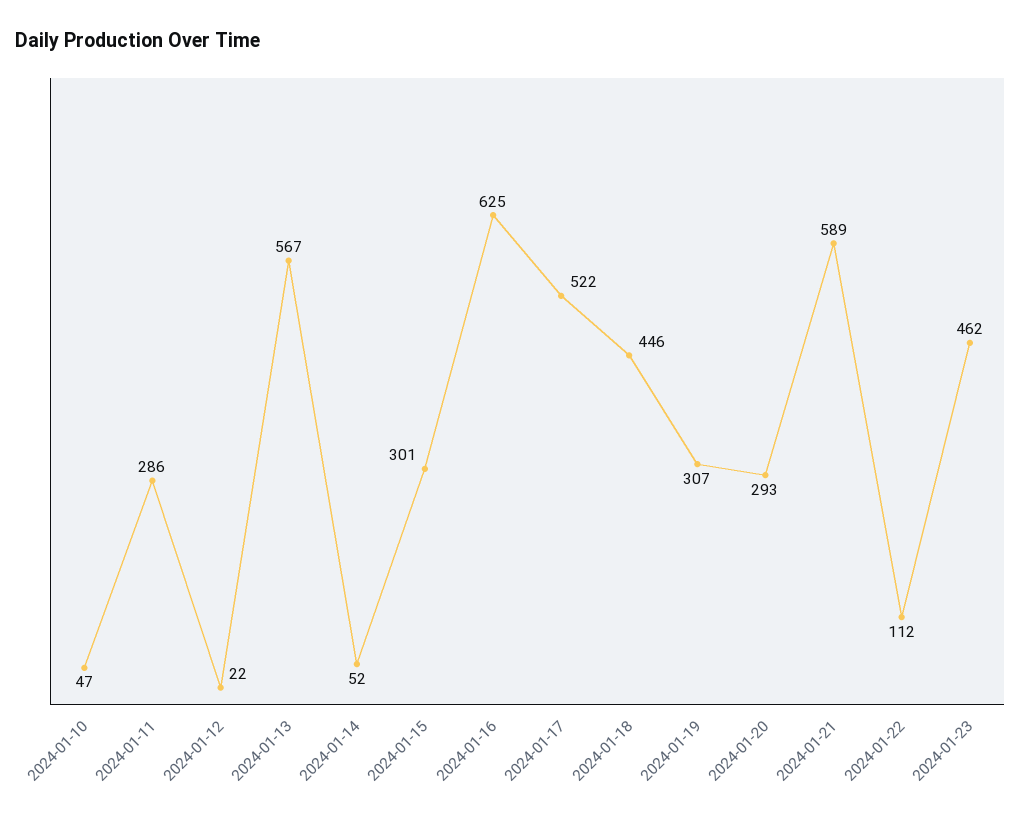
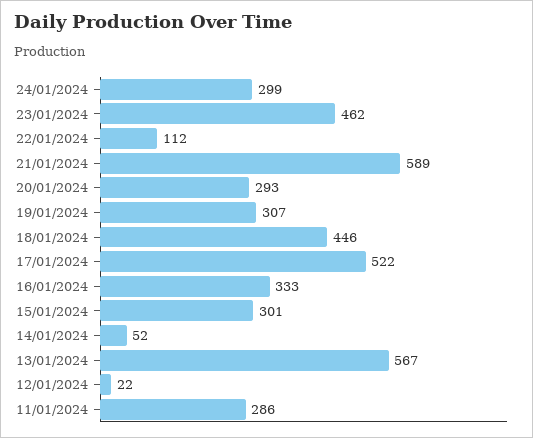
2024-01-10: 47 -> none
2024-01-16: 625 -> 333
24/01/2024: none -> 299

